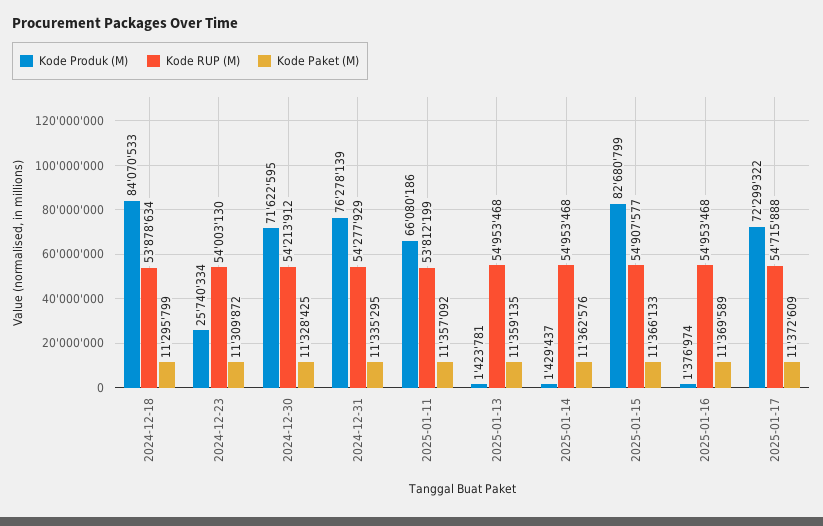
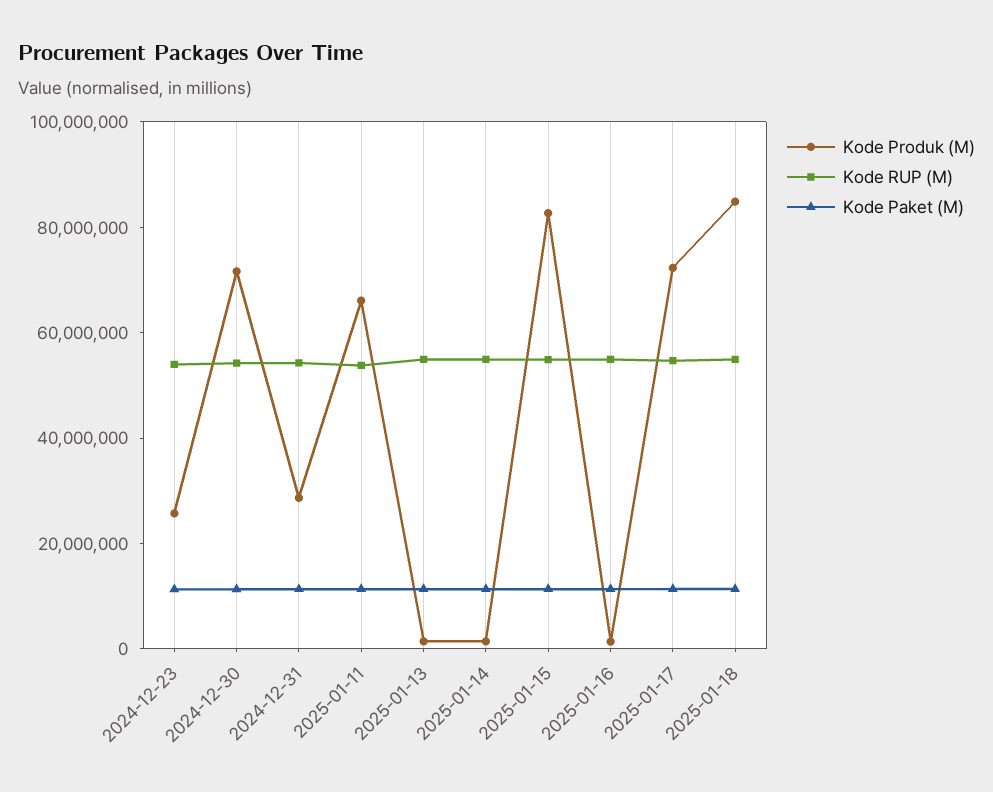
Kode Produk (M), 2024-12-18: 84070533 -> none
Kode RUP (M), 2024-12-18: 53878634 -> none
Kode Paket (M), 2024-12-18: 11295799 -> none
Kode Produk (M), 2024-12-31: 76278139 -> 30000000
Kode Produk (M), 2025-01-18: none -> 85000000
Kode RUP (M), 2025-01-18: none -> 55000000
Kode Paket (M), 2025-01-18: none -> 10000000

